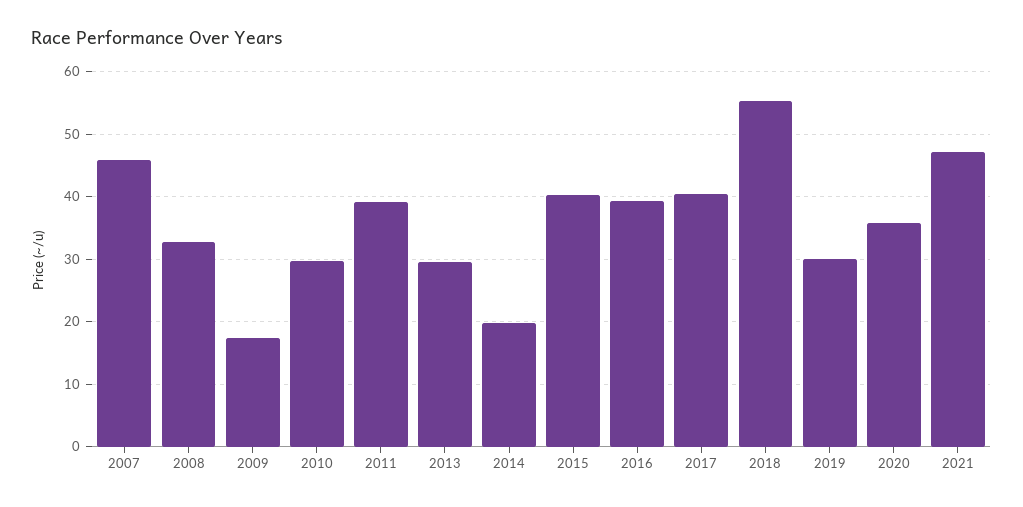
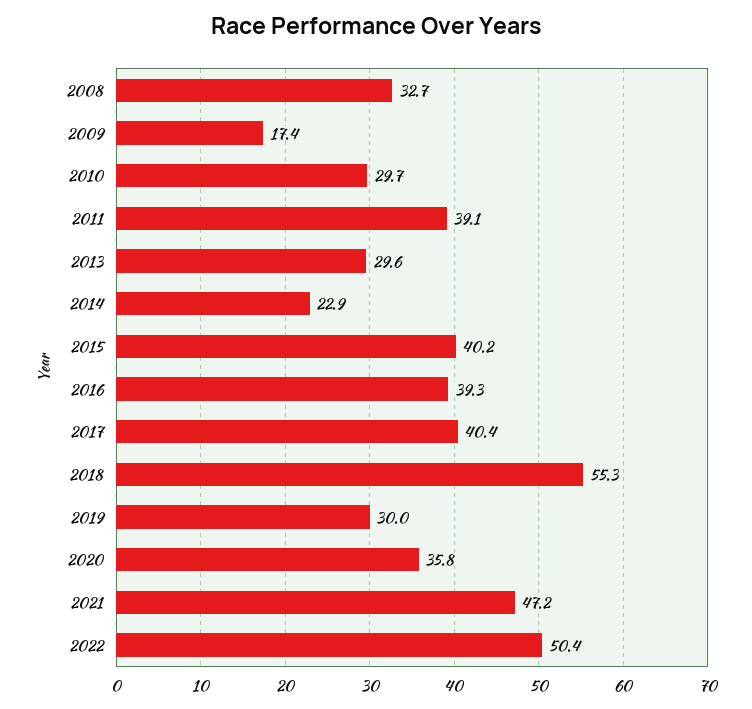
2007: 46 -> none
2014: 20 -> 22.9
2022: none -> 50.4

